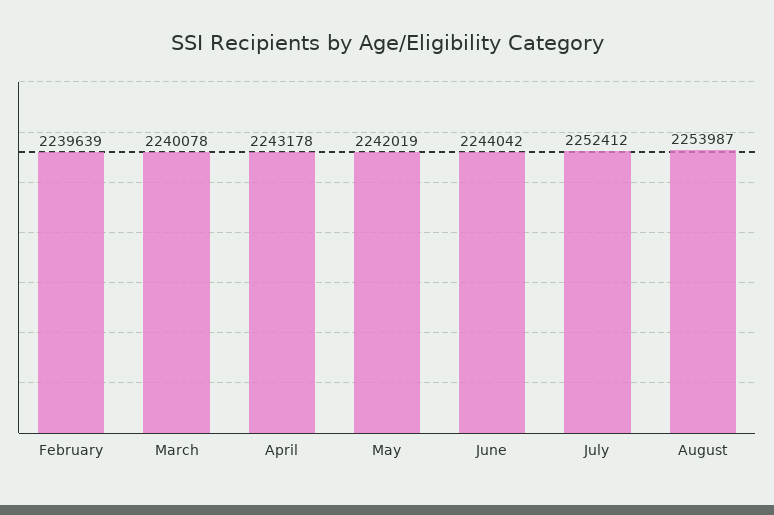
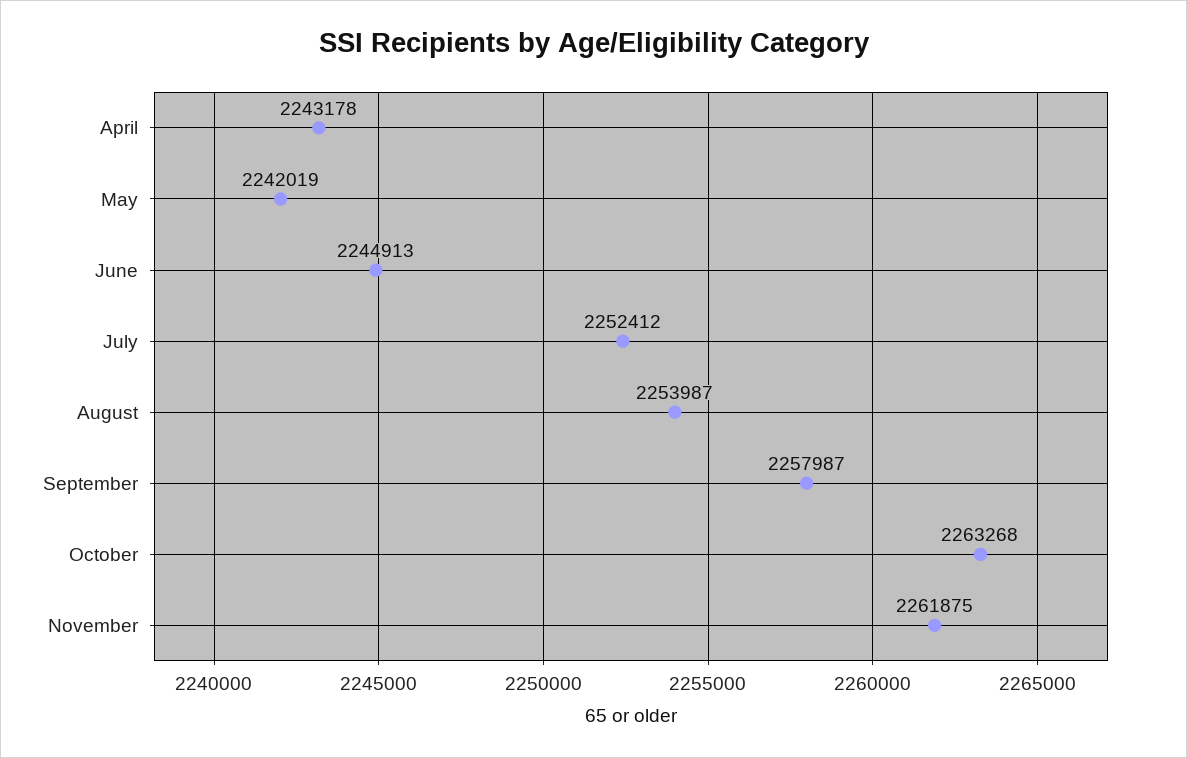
February: 2239639 -> none
March: 2240078 -> none
June: 2244042 -> 2244913
September: none -> 2257987
October: none -> 2263268
November: none -> 2261875

